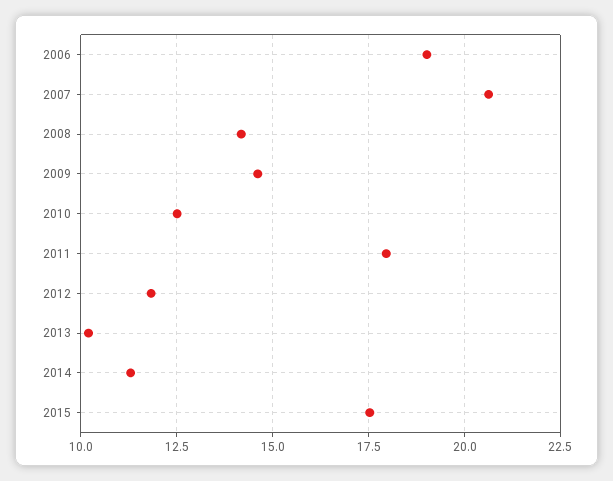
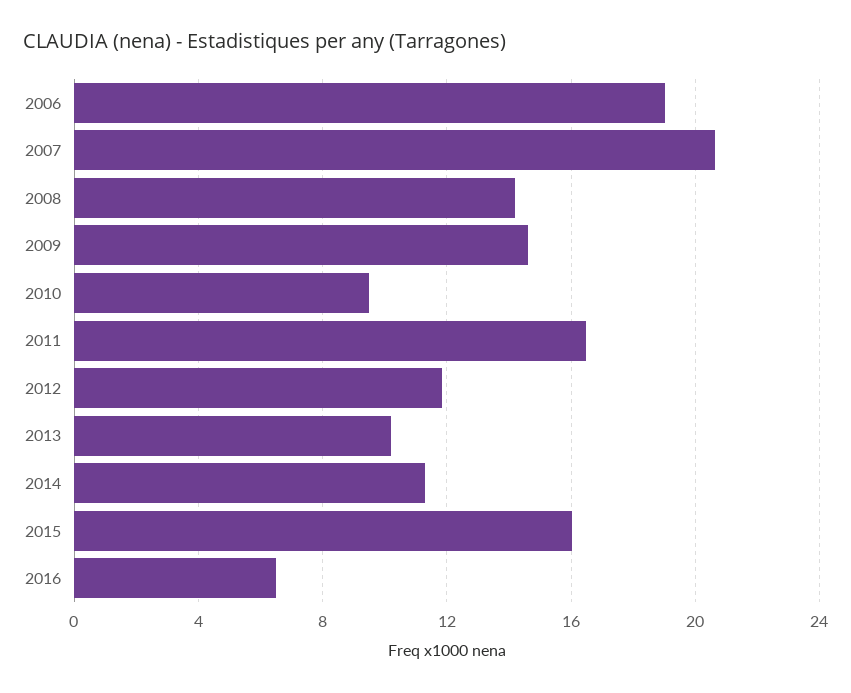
2010: 12.5 -> 9.5
2011: 18 -> 16.5
2015: 17.5 -> 16
2016: none -> 6.5

